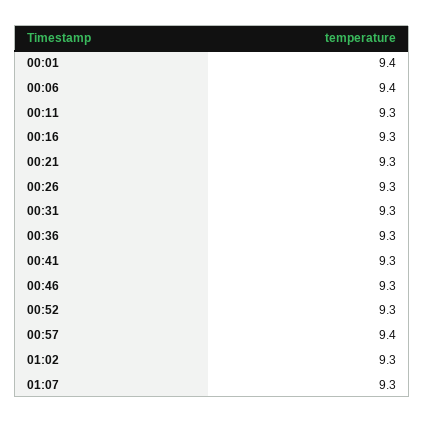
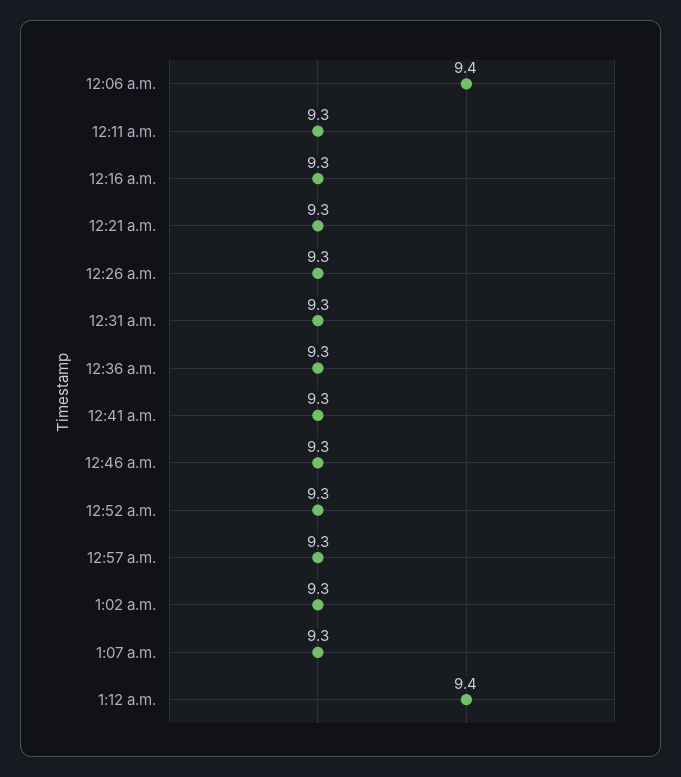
00:01: 9.4 -> none
00:57: 9.4 -> 9.3
1:12 a.m.: none -> 9.4

